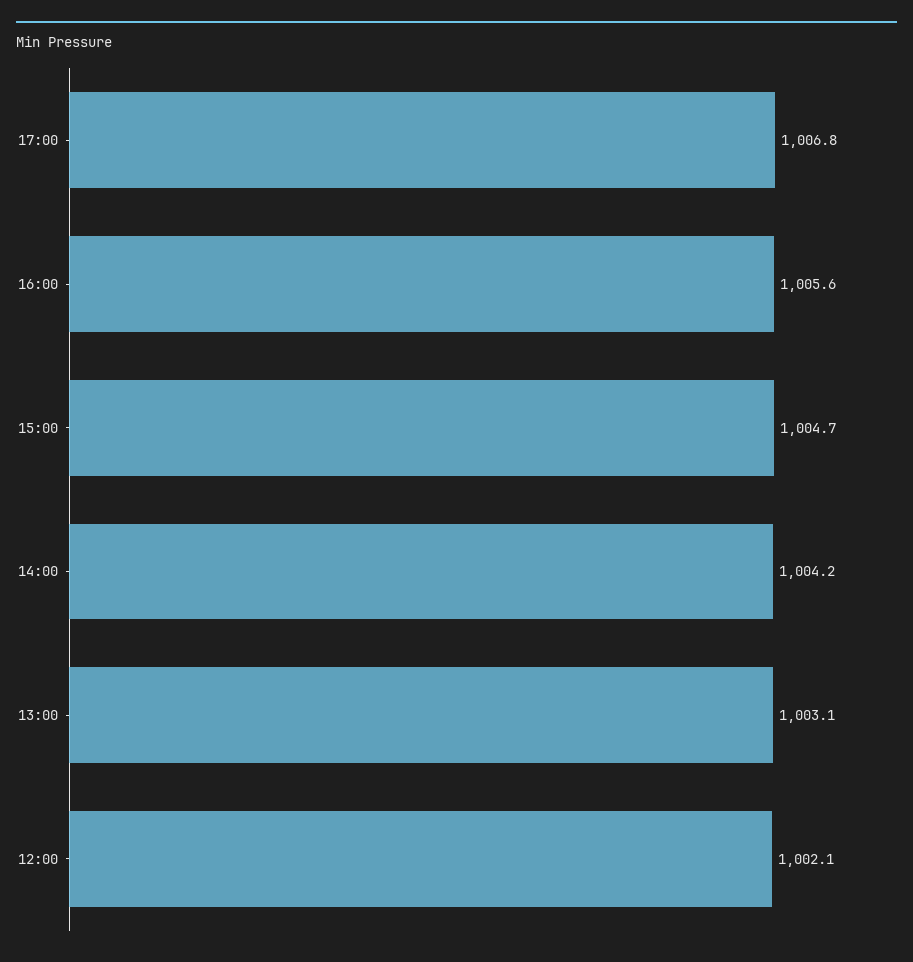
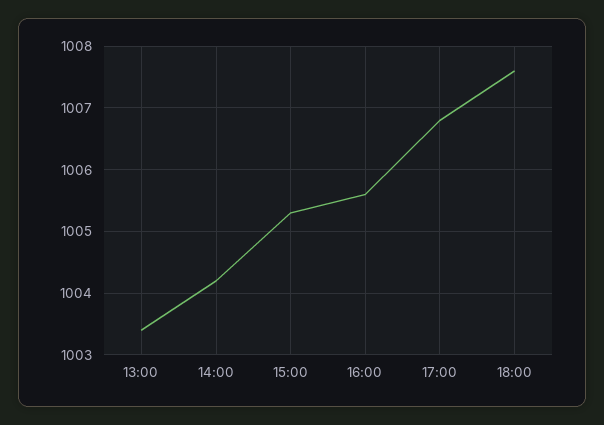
15:00: 1004.7 -> 1005.3
13:00: 1003.1 -> 1003.4
12:00: 1002.1 -> none
18:00: none -> 1007.6

